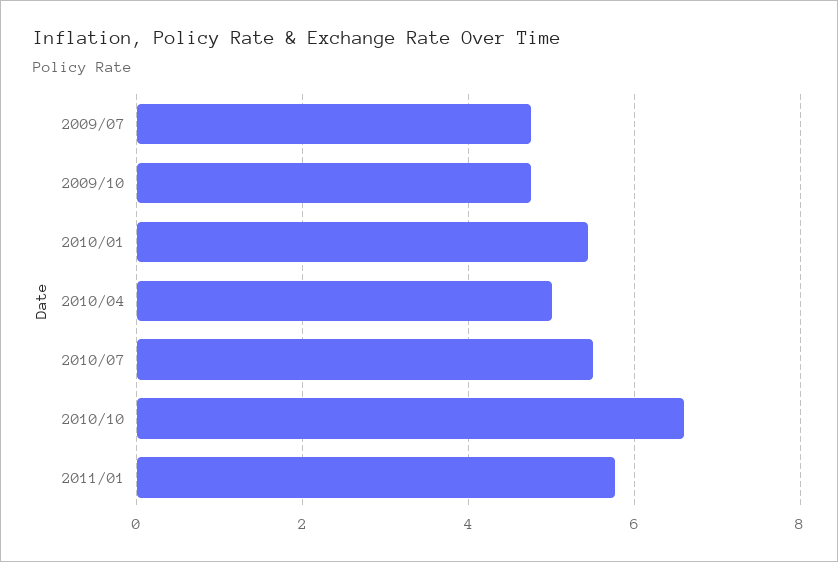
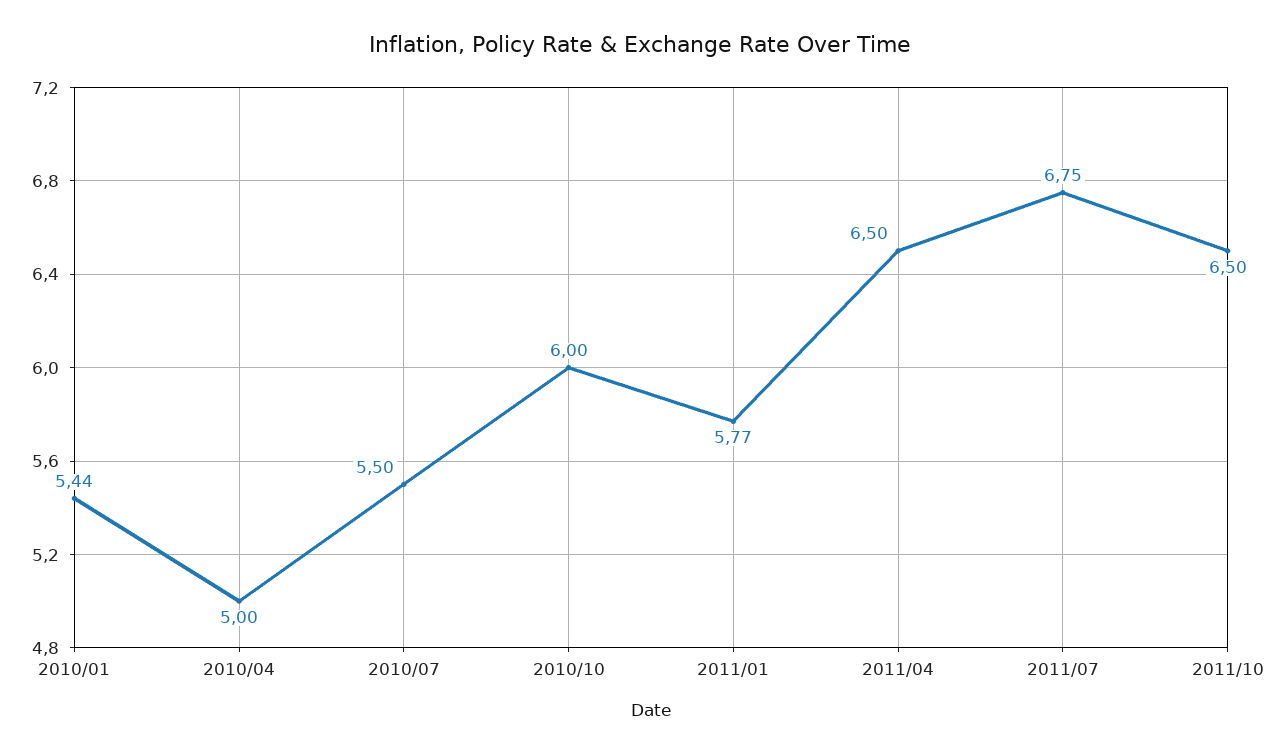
2009/07: 4.8 -> none
2009/10: 4.8 -> none
2010/10: 6.6 -> 6
2011/04: none -> 6.5
2011/07: none -> 6.75
2011/10: none -> 6.5

